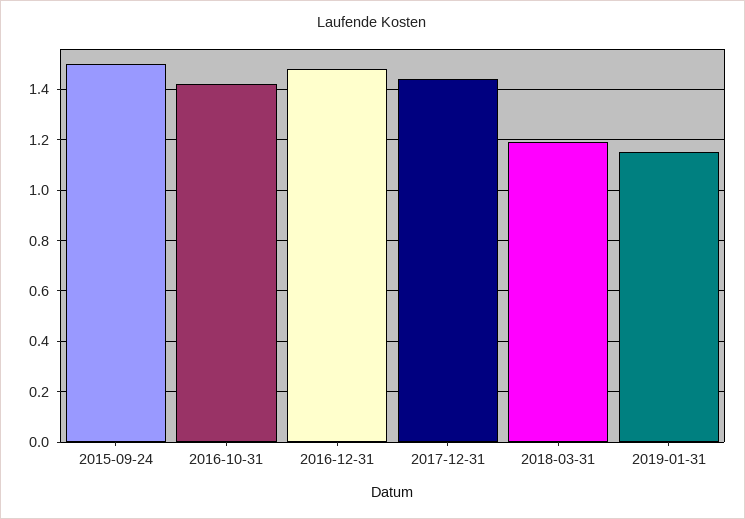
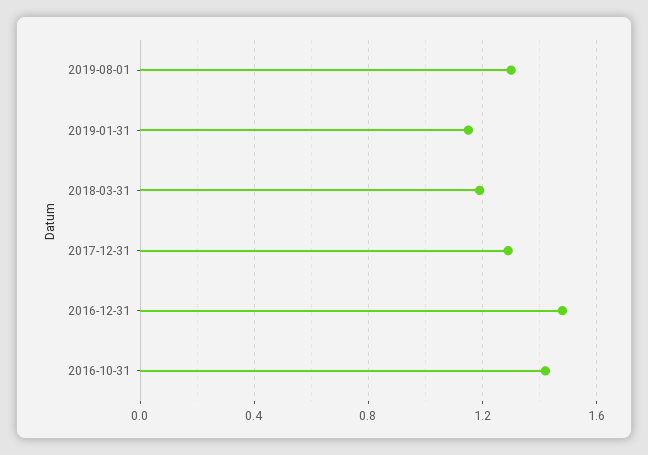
2015-09-24: 1.5 -> none
2017-12-31: 1.45 -> 1.3
2019-08-01: none -> 1.3

